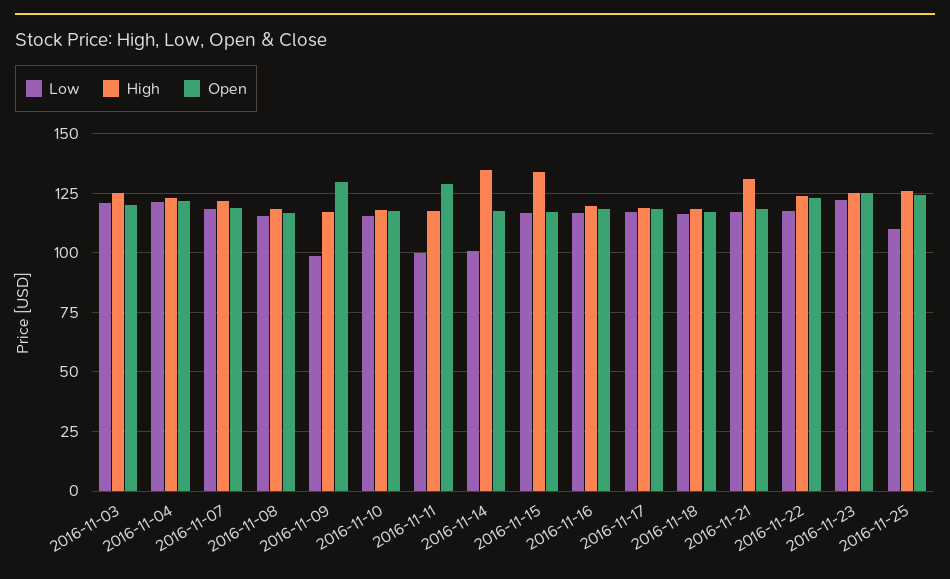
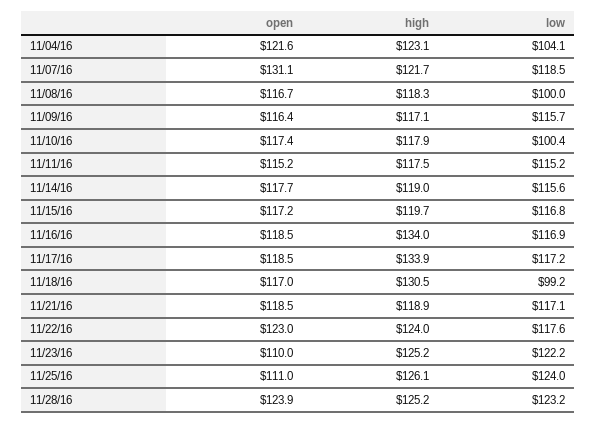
Low, 2016-11-03: 120 -> none
High, 2016-11-03: 125 -> none
Open, 2016-11-03: 120 -> none
Low, 2016-11-04: 120 -> 104.1
Open, 2016-11-07: 120 -> 131.1
Low, 2016-11-08: 115 -> 100
Low, 2016-11-09: 100 -> 115.7
Open, 2016-11-09: 130 -> 116.4
Low, 2016-11-10: 115 -> 100.4
Low, 2016-11-11: 100 -> 115.2
Open, 2016-11-11: 130 -> 115.2
Low, 2016-11-14: 100 -> 115.6
High, 2016-11-14: 135 -> 119
High, 2016-11-15: 135 -> 119.7
High, 2016-11-16: 120 -> 134
High, 2016-11-17: 120 -> 133.9
Low, 2016-11-18: 115 -> 99.2
High, 2016-11-18: 120 -> 130.5
High, 2016-11-21: 130 -> 118.9
Open, 2016-11-23: 125 -> 110
Low, 2016-11-25: 110 -> 124
Open, 2016-11-25: 125 -> 111
Open, 11/28/16: none -> 123.9
High, 11/28/16: none -> 125.2
Low, 11/28/16: none -> 123.2

